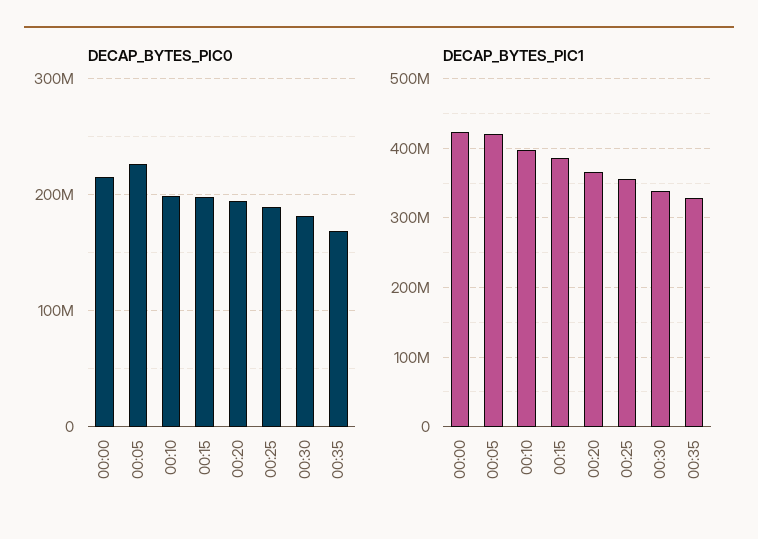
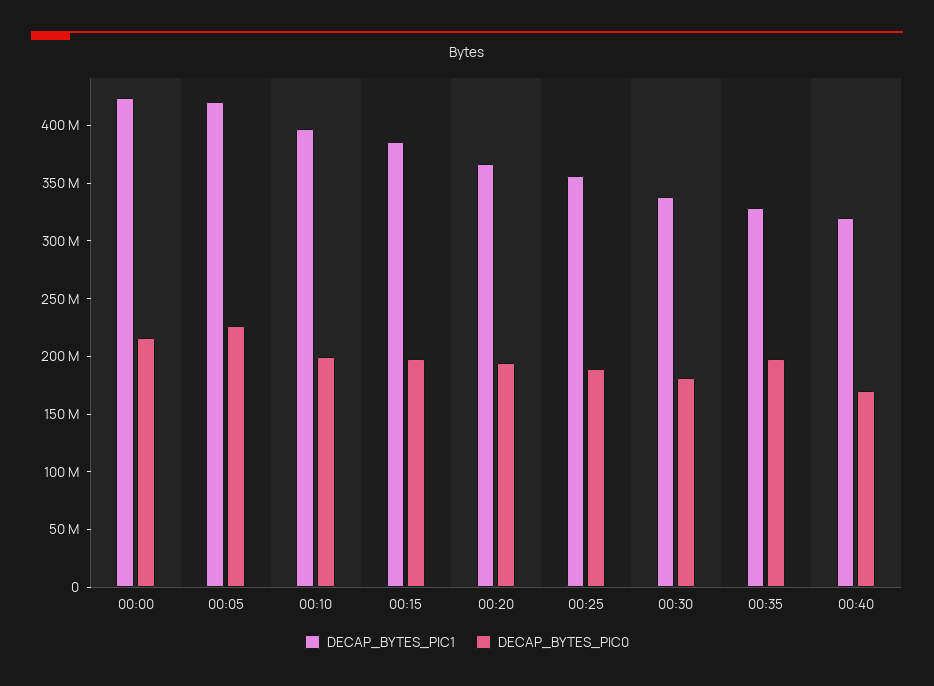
DECAP_BYTES_PIC0, 00:35: 170000000 -> 200000000
DECAP_BYTES_PIC1, 00:40: none -> 320000000
DECAP_BYTES_PIC0, 00:40: none -> 170000000

